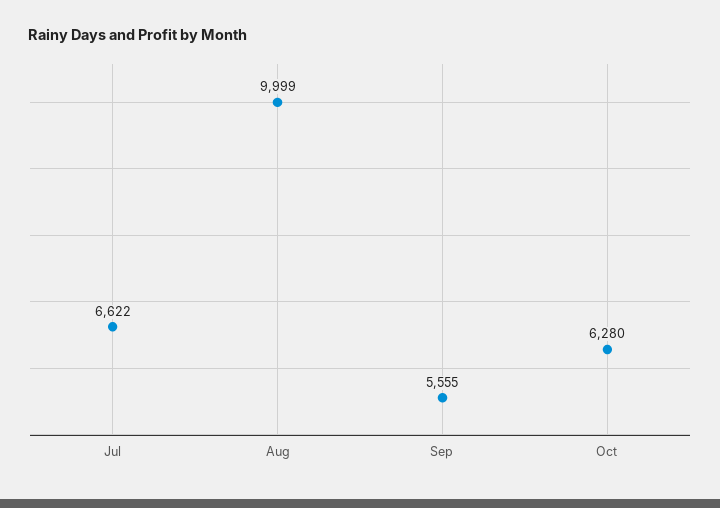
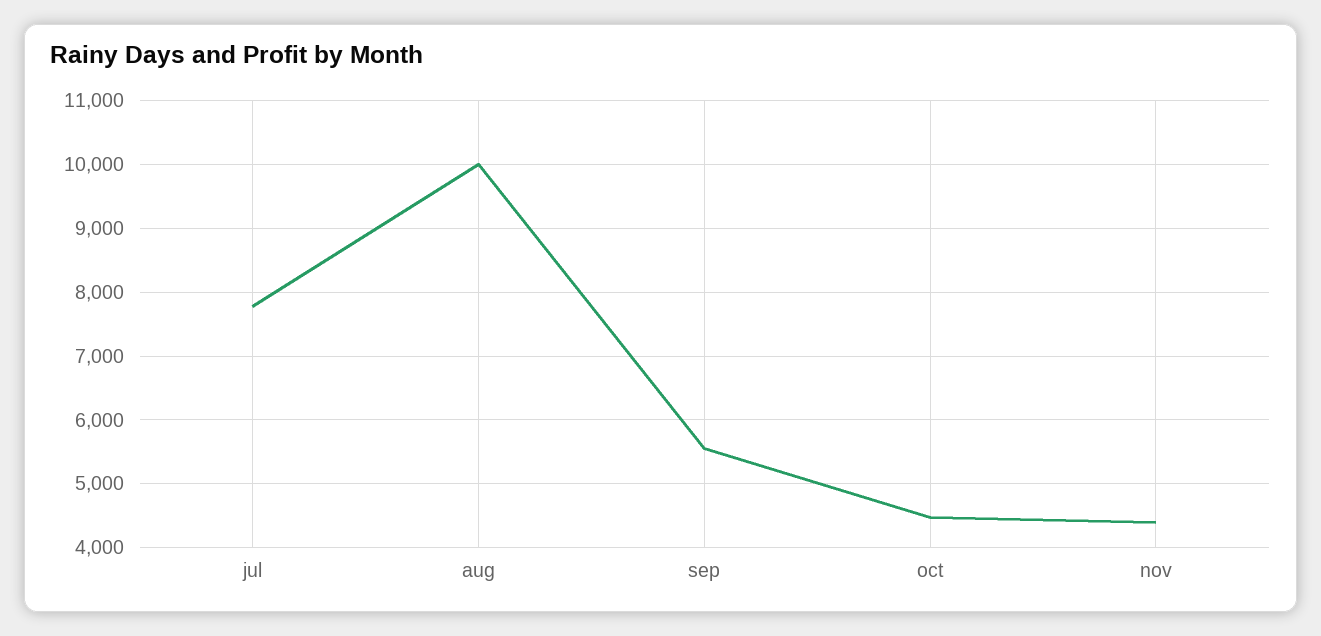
Jul: 6622 -> 7800
Oct: 6280 -> 4500
nov: none -> 4400

